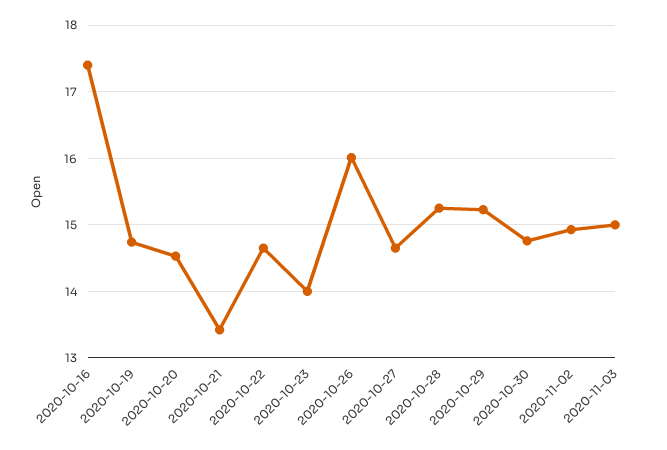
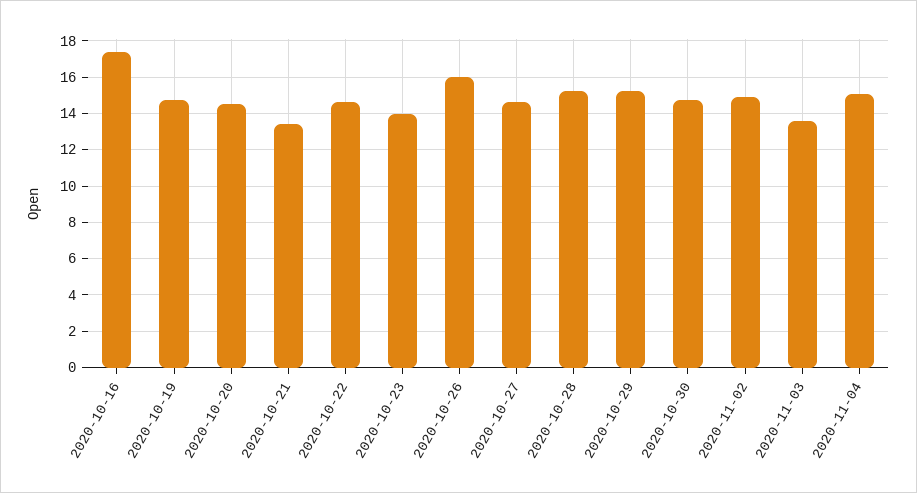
2020-11-03: 15 -> 13.5
2020-11-04: none -> 15

